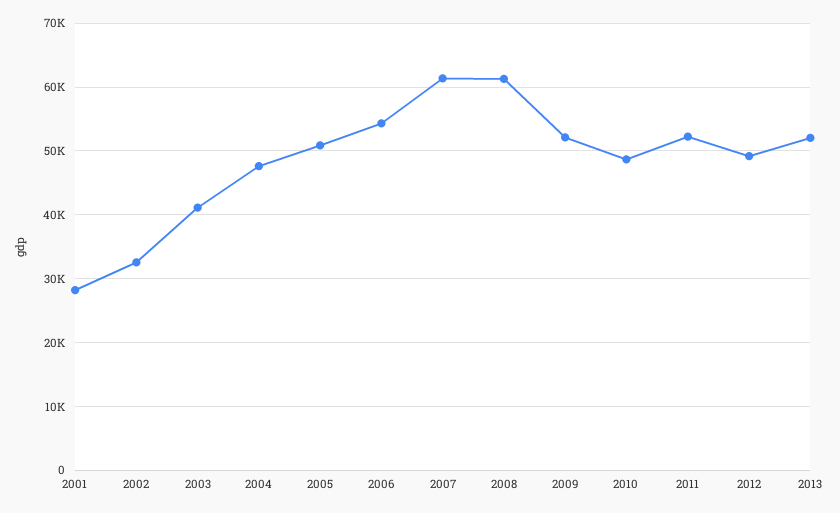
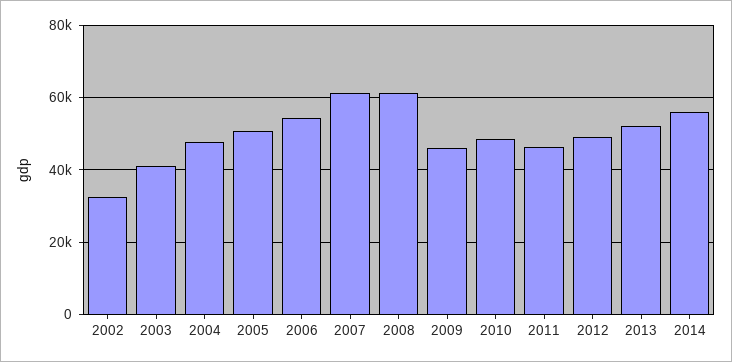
2001: 28000 -> none
2009: 52000 -> 46000
2011: 52000 -> 46000
2014: none -> 56000

